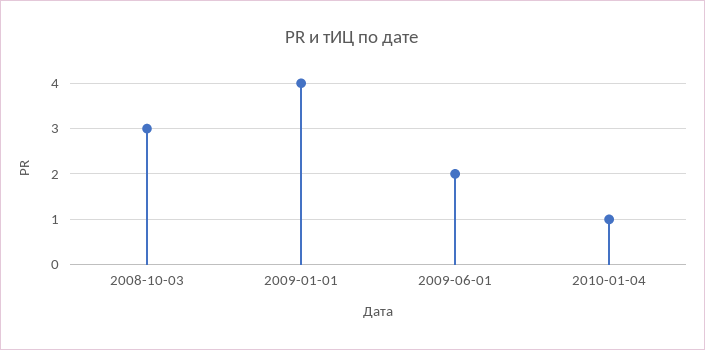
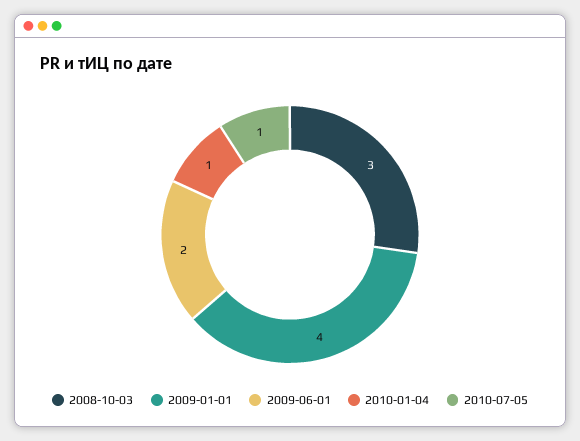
2010-07-05: none -> 1

